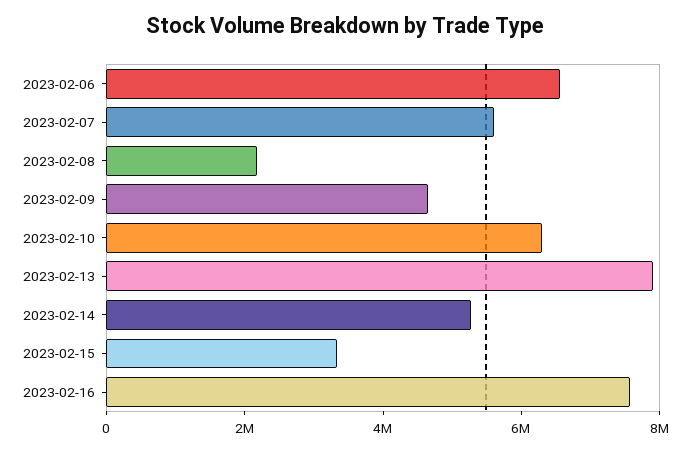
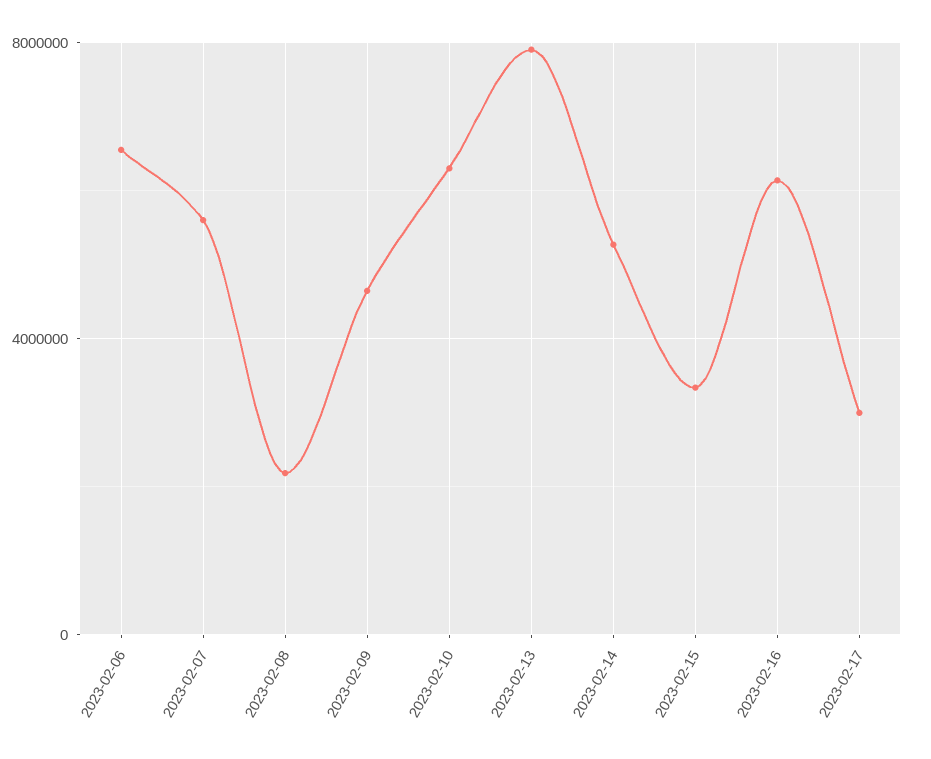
2023-02-16: 7500000 -> 6000000
2023-02-17: none -> 3000000

